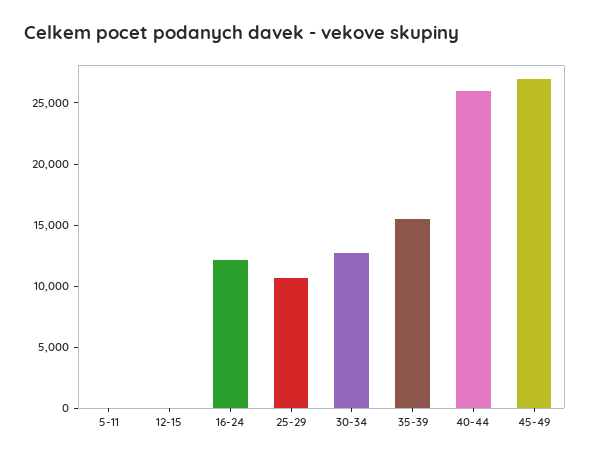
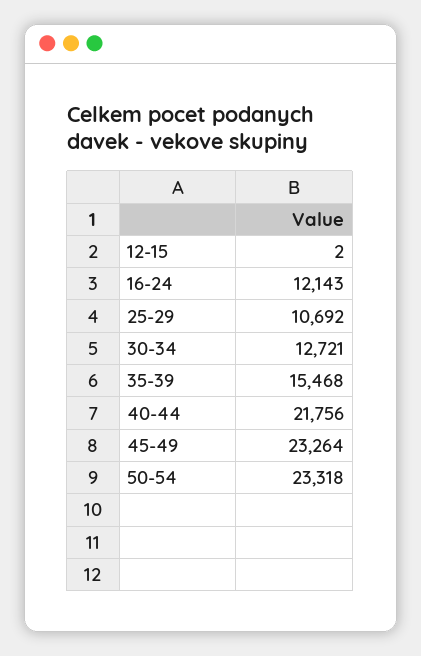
5-11: 0 -> none
40-44: 26000 -> 21756
45-49: 27000 -> 23264
50-54: none -> 23318

